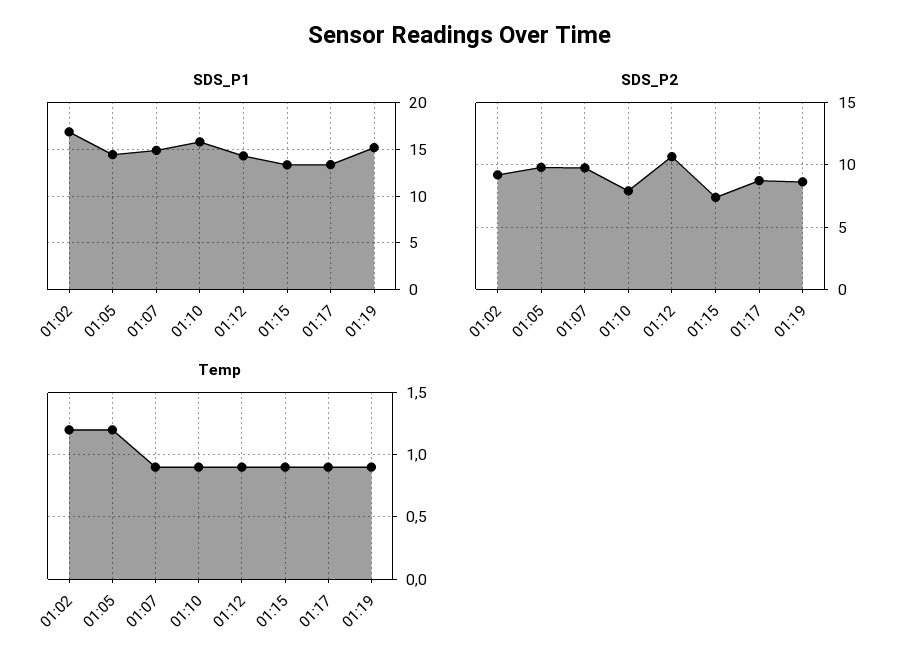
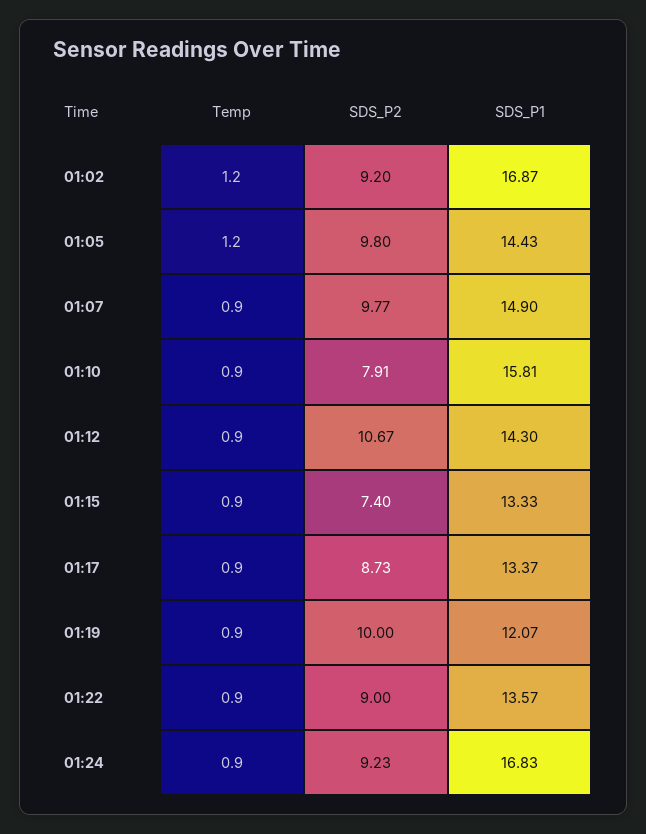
SDS_P1, 01:19: 15 -> 12.07
SDS_P2, 01:19: 8.5 -> 10
Temp, 01:22: none -> 0.9
SDS_P2, 01:22: none -> 9
SDS_P1, 01:22: none -> 13.57
Temp, 01:24: none -> 0.9
SDS_P2, 01:24: none -> 9.23
SDS_P1, 01:24: none -> 16.83

